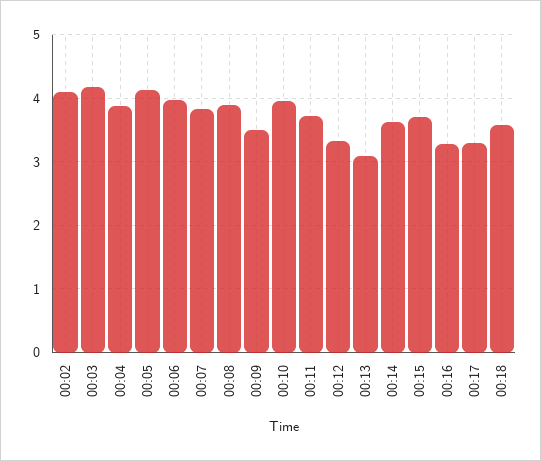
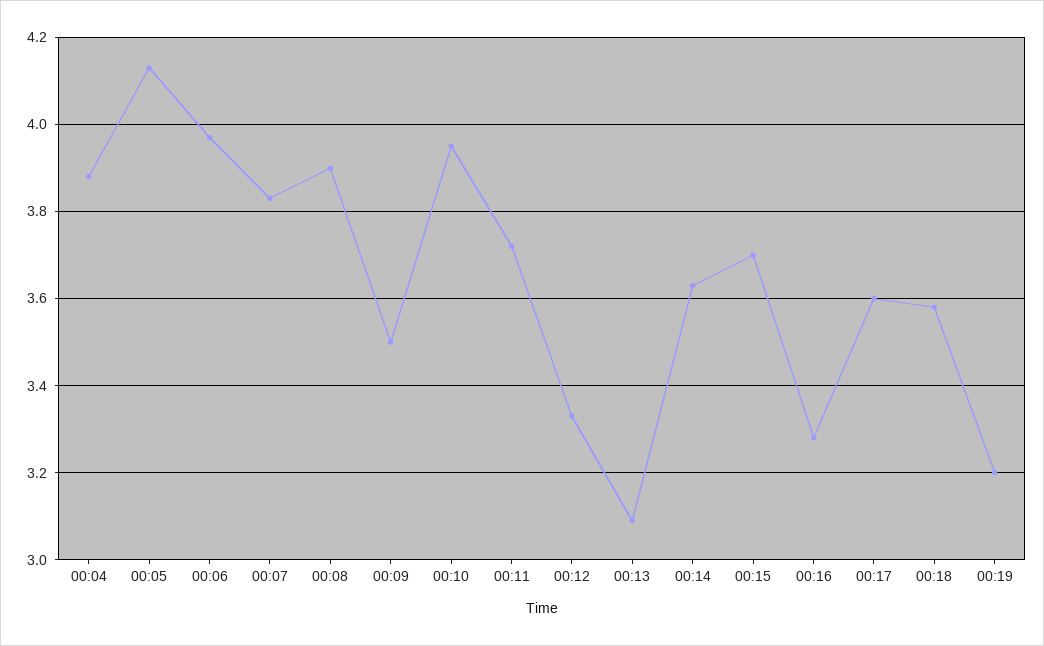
00:02: 4.1 -> none
00:03: 4.2 -> none
00:17: 3.3 -> 3.6
00:19: none -> 3.2

